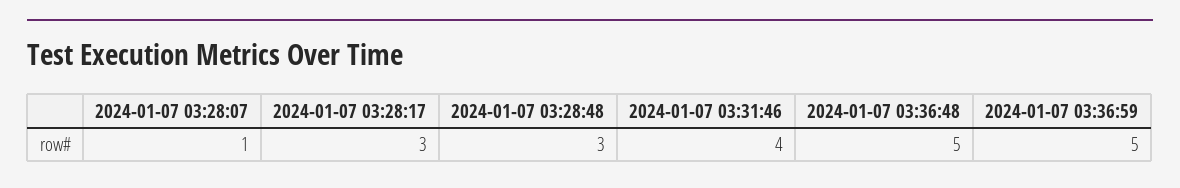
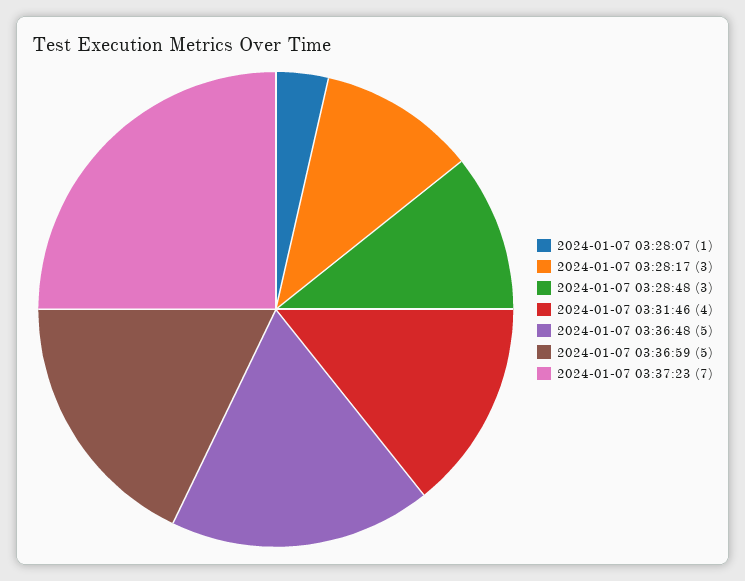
2024-01-07 03:37:23: none -> 7

